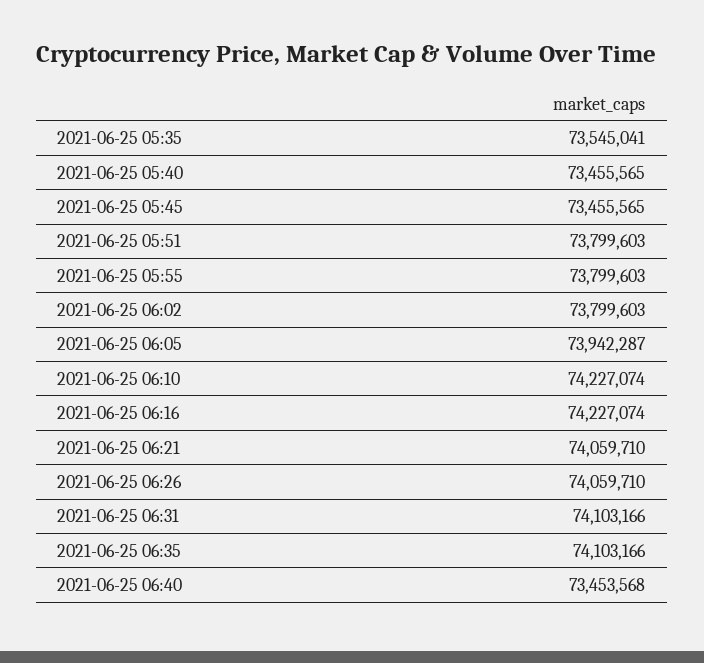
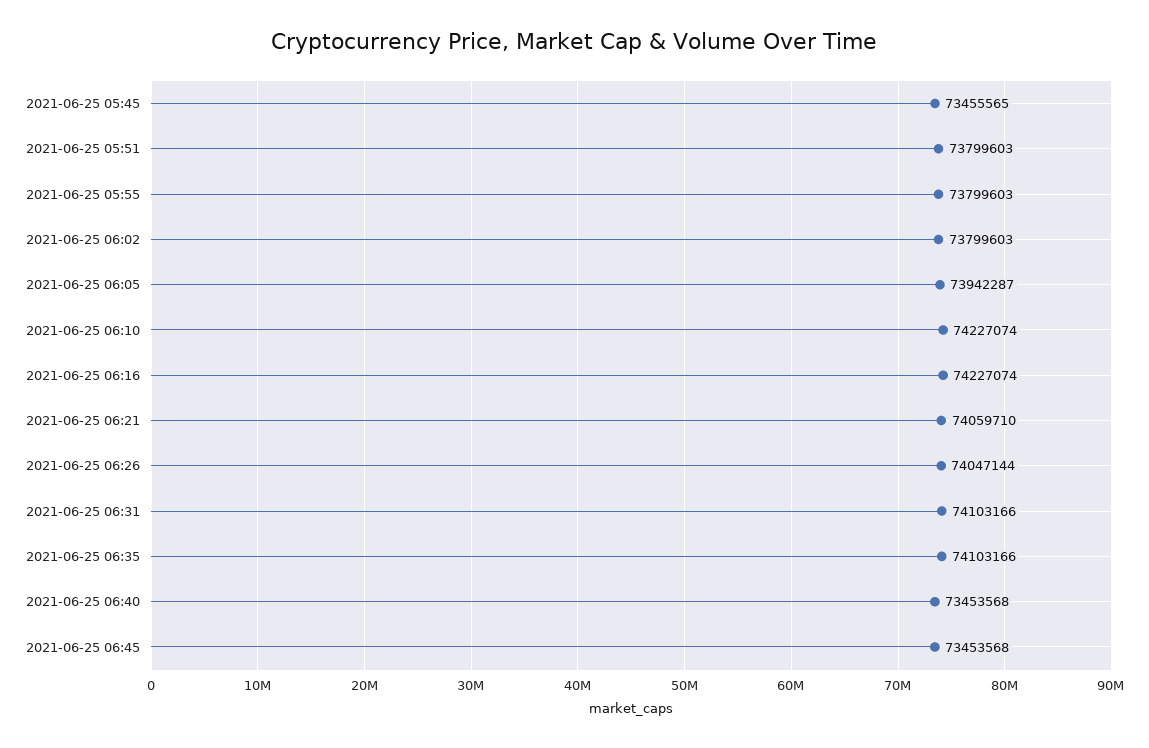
2021-06-25 05:35: 73545041 -> none
2021-06-25 05:40: 73455565 -> none
2021-06-25 06:26: 74059710 -> 74047144
2021-06-25 06:45: none -> 73453568

